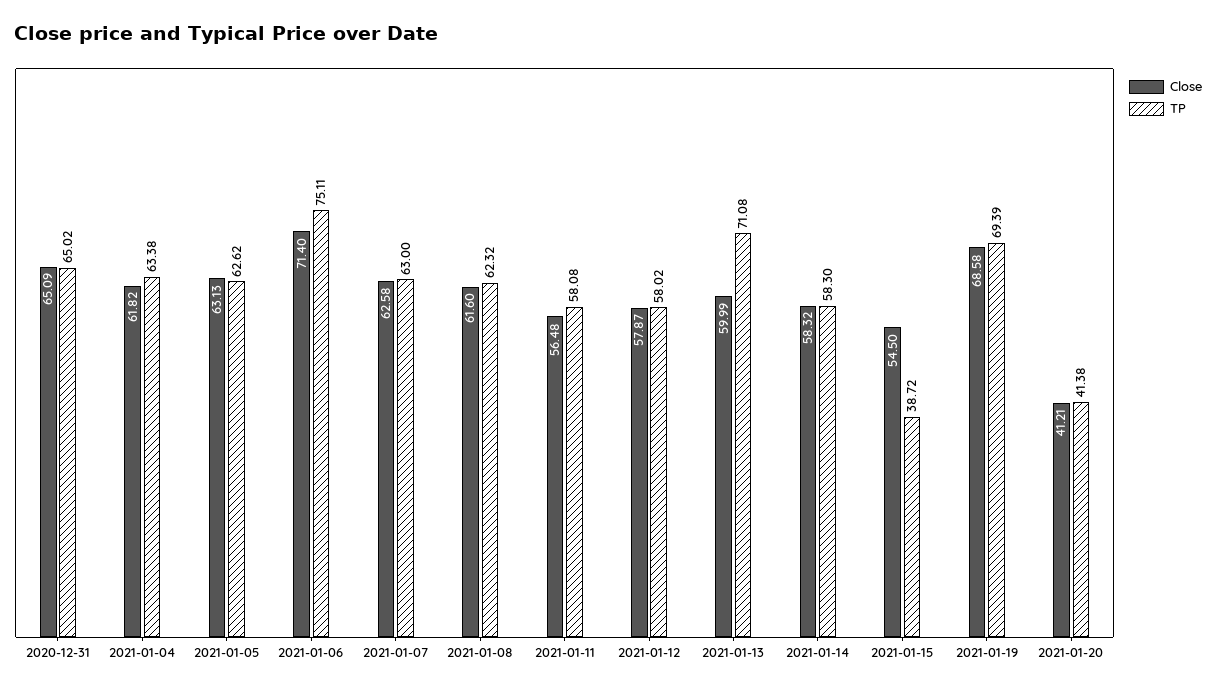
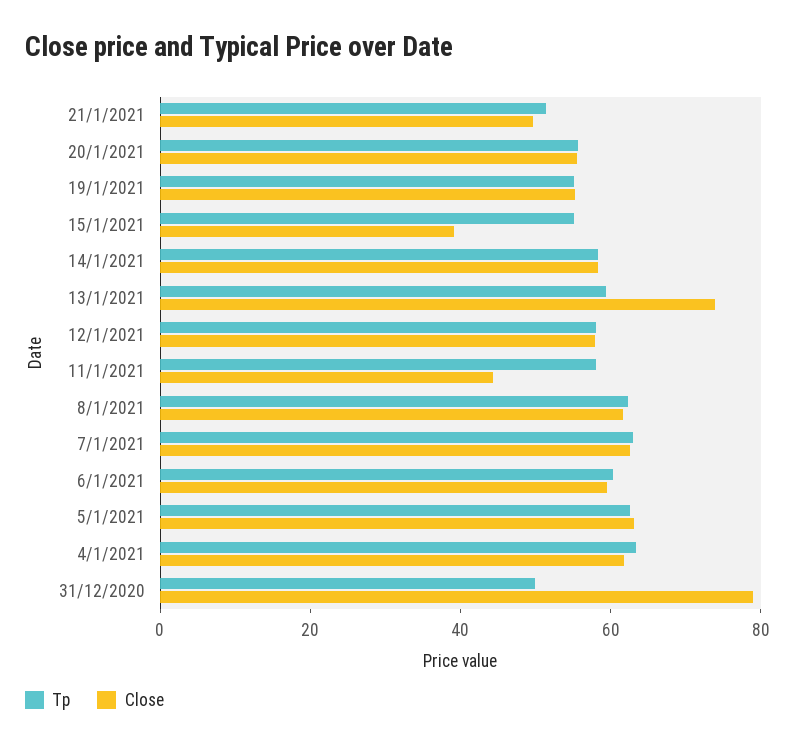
Close, 2020-12-31: 65.09 -> 80
TP, 2020-12-31: 65.02 -> 50
Close, 2021-01-06: 71.4 -> 60
TP, 2021-01-06: 75.11 -> 60
Close, 2021-01-11: 56.48 -> 45
Close, 2021-01-13: 59.99 -> 75
TP, 2021-01-13: 71.08 -> 60
Close, 2021-01-15: 54.5 -> 40
TP, 2021-01-15: 38.72 -> 55
Close, 2021-01-19: 68.58 -> 55
TP, 2021-01-19: 69.39 -> 55
Close, 2021-01-20: 41.21 -> 55
TP, 2021-01-20: 41.38 -> 55
TP, 21/1/2021: none -> 50
Close, 21/1/2021: none -> 50

